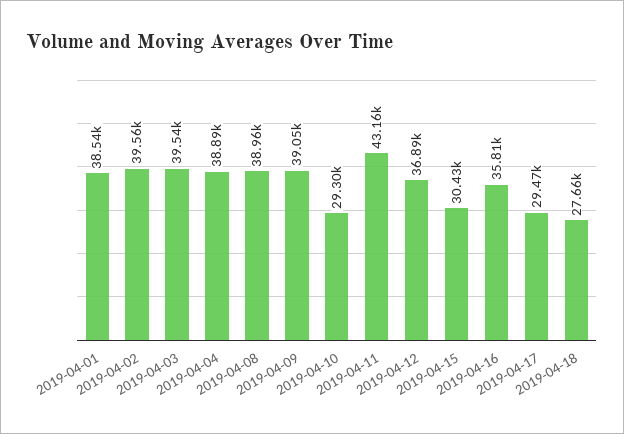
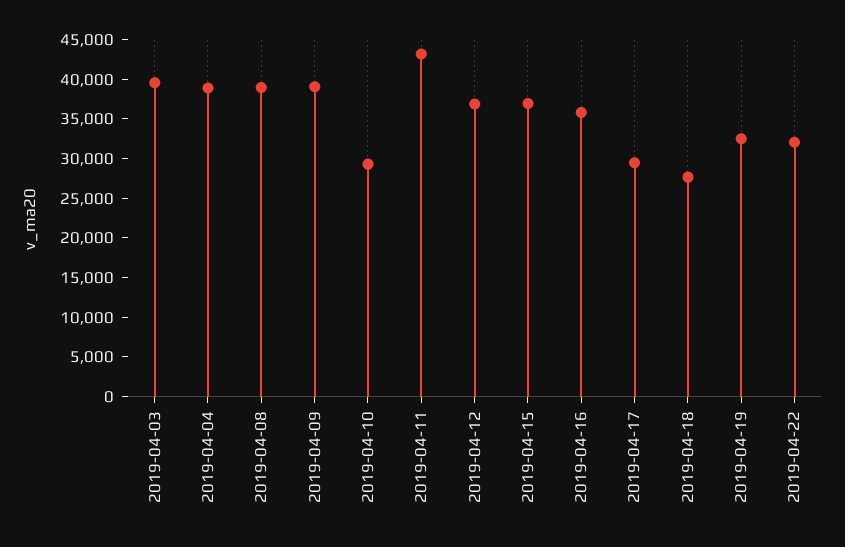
2019-04-01: 38540 -> none
2019-04-02: 39560 -> none
2019-04-15: 30430 -> 37500
2019-04-19: none -> 32500
2019-04-22: none -> 32500

